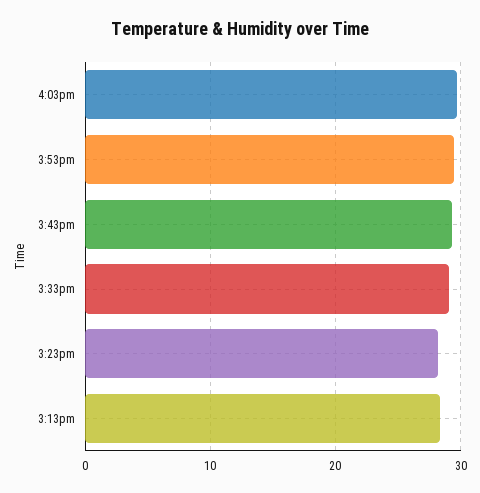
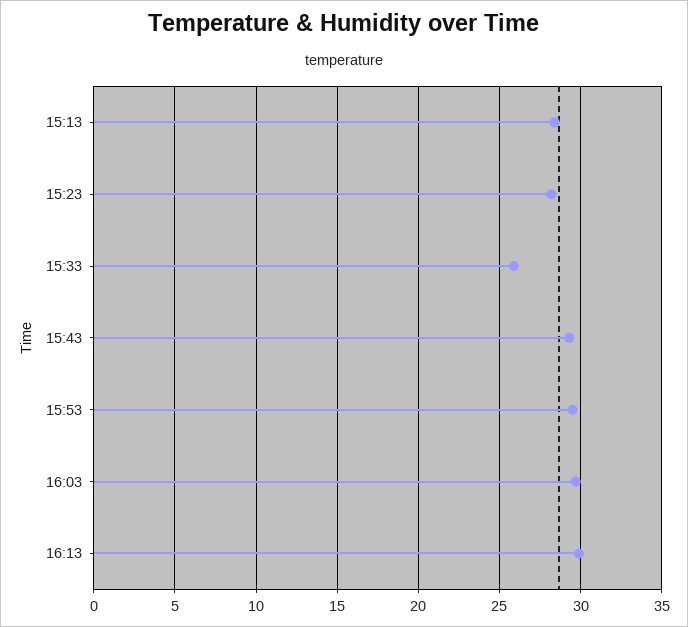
3:33pm: 29 -> 26
16:13: none -> 30

